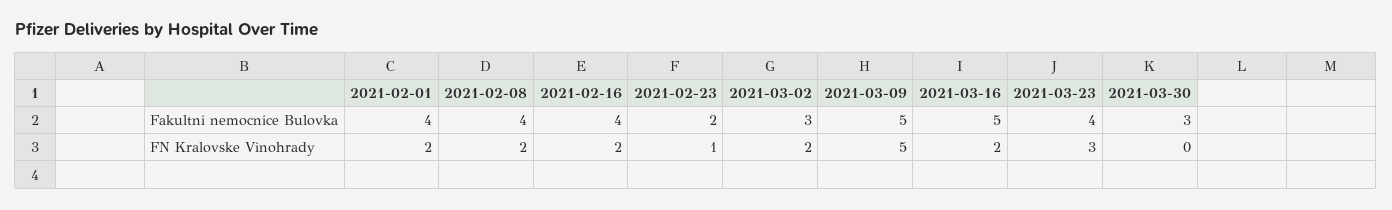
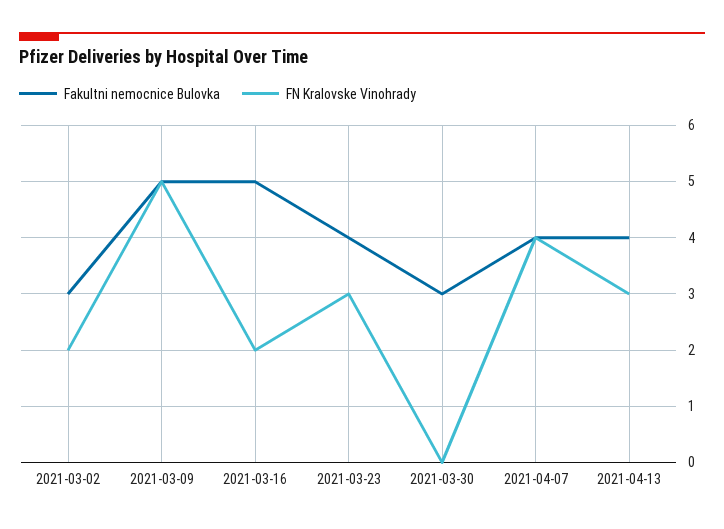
Fakultni nemocnice Bulovka, 2021-02-01: 4 -> none
Fakultni nemocnice Bulovka, 2021-02-08: 4 -> none
Fakultni nemocnice Bulovka, 2021-02-16: 4 -> none
Fakultni nemocnice Bulovka, 2021-02-23: 2 -> none
FN Kralovske Vinohrady, 2021-02-01: 2 -> none
FN Kralovske Vinohrady, 2021-02-08: 2 -> none
FN Kralovske Vinohrady, 2021-02-16: 2 -> none
FN Kralovske Vinohrady, 2021-02-23: 1 -> none
Fakultni nemocnice Bulovka, 2021-04-07: none -> 4
FN Kralovske Vinohrady, 2021-04-07: none -> 4
Fakultni nemocnice Bulovka, 2021-04-13: none -> 4
FN Kralovske Vinohrady, 2021-04-13: none -> 3

